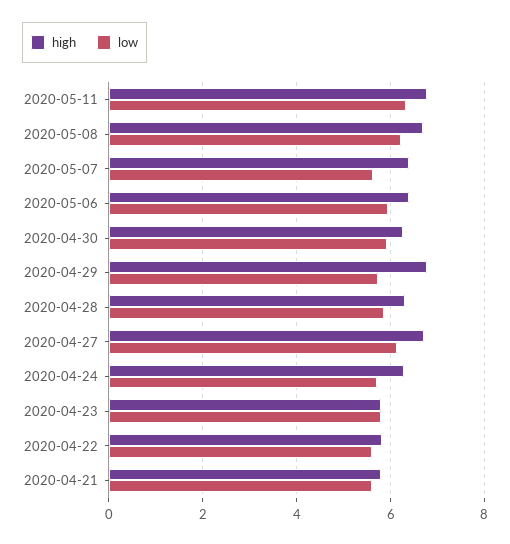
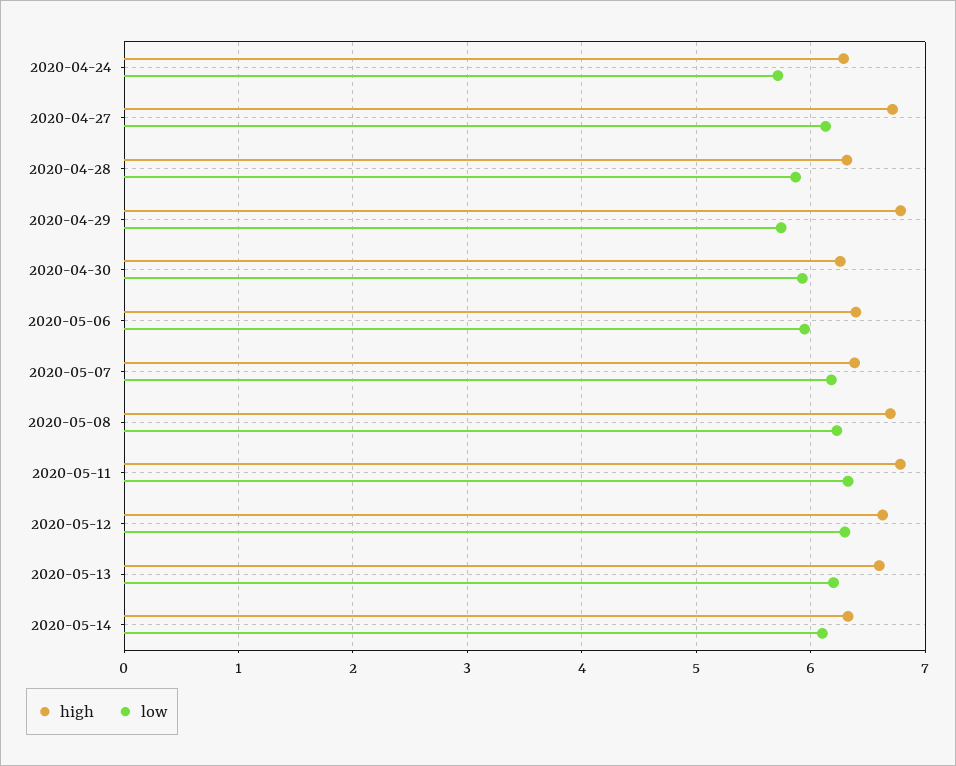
low, 2020-05-07: 5.6 -> 6.2
high, 2020-04-23: 5.8 -> none
low, 2020-04-23: 5.8 -> none
high, 2020-04-22: 5.8 -> none
low, 2020-04-22: 5.6 -> none
high, 2020-04-21: 5.8 -> none
low, 2020-04-21: 5.6 -> none
high, 2020-05-12: none -> 6.6
low, 2020-05-12: none -> 6.3
high, 2020-05-13: none -> 6.6
low, 2020-05-13: none -> 6.2
high, 2020-05-14: none -> 6.3
low, 2020-05-14: none -> 6.1

